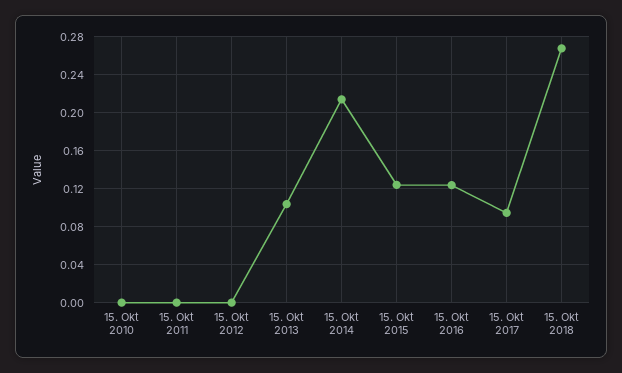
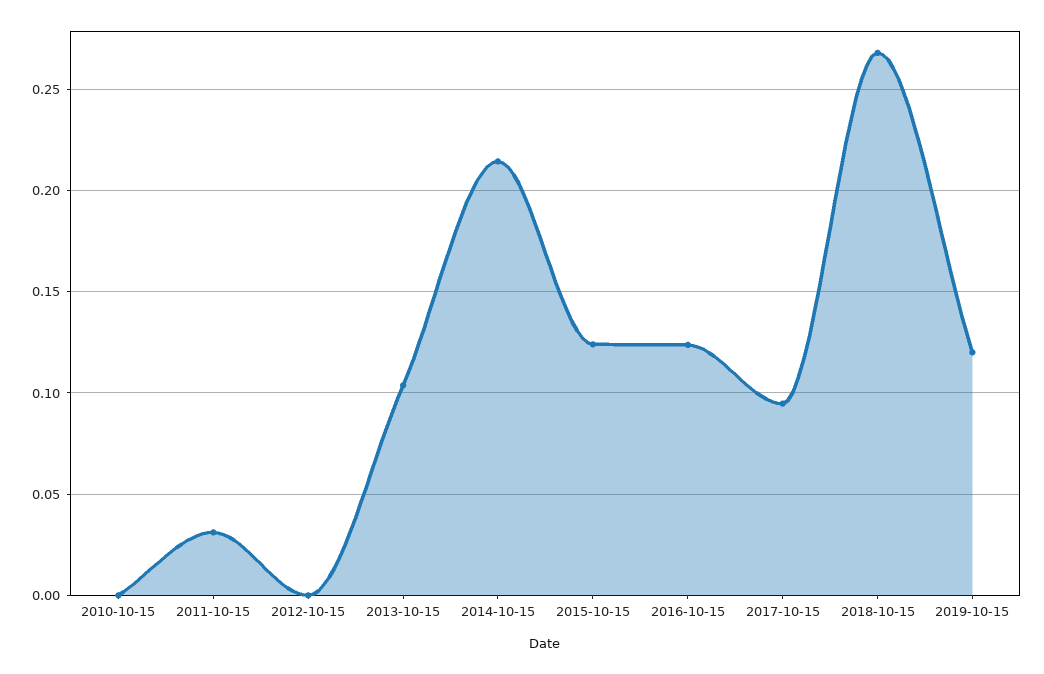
15. Okt 2011: 0 -> 0.03
2019-10-15: none -> 0.12

